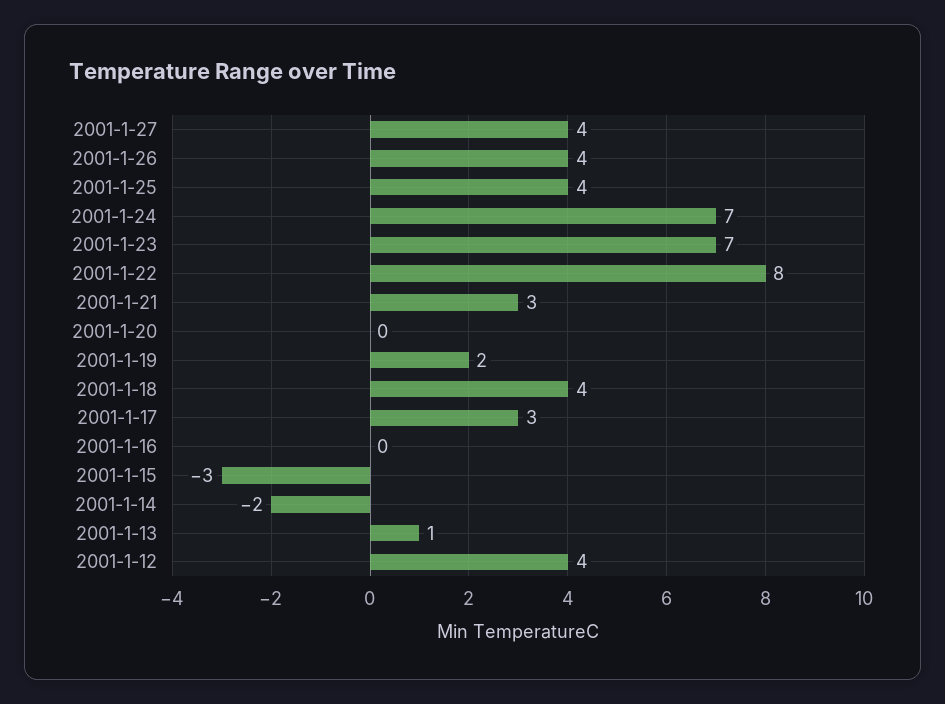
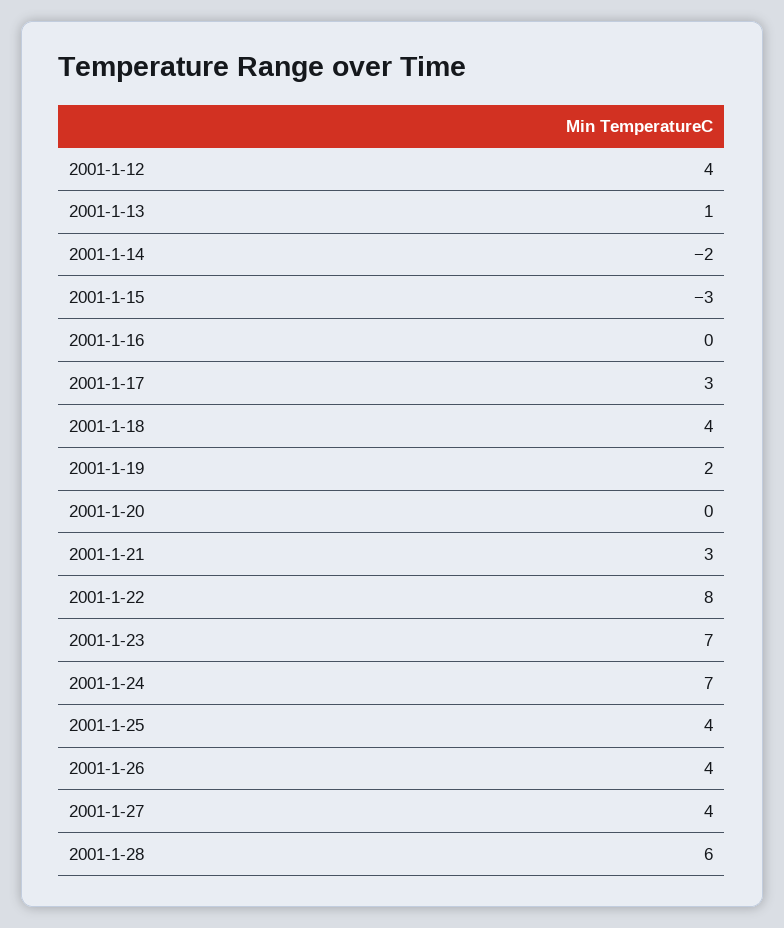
2001-1-28: none -> 6

